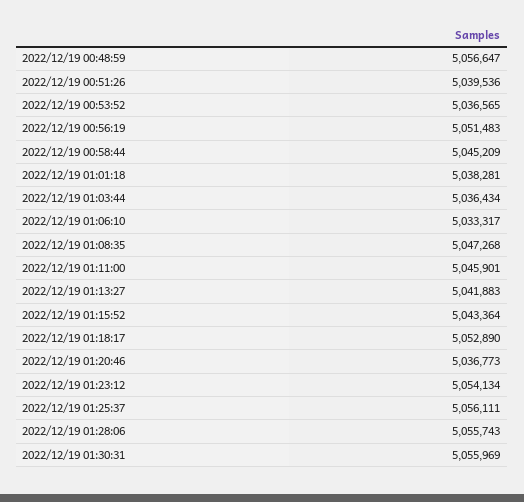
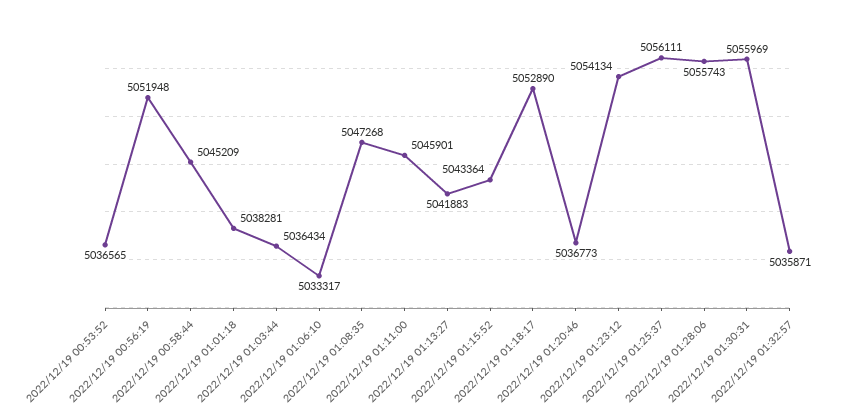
2022/12/19 00:48:59: 5056647 -> none
2022/12/19 00:51:26: 5039536 -> none
2022/12/19 00:56:19: 5051483 -> 5051948
2022/12/19 01:32:57: none -> 5035871

